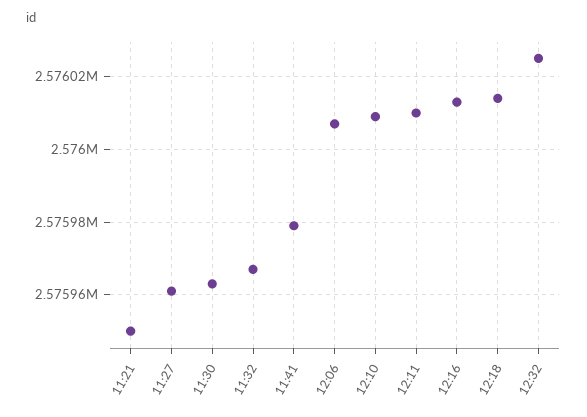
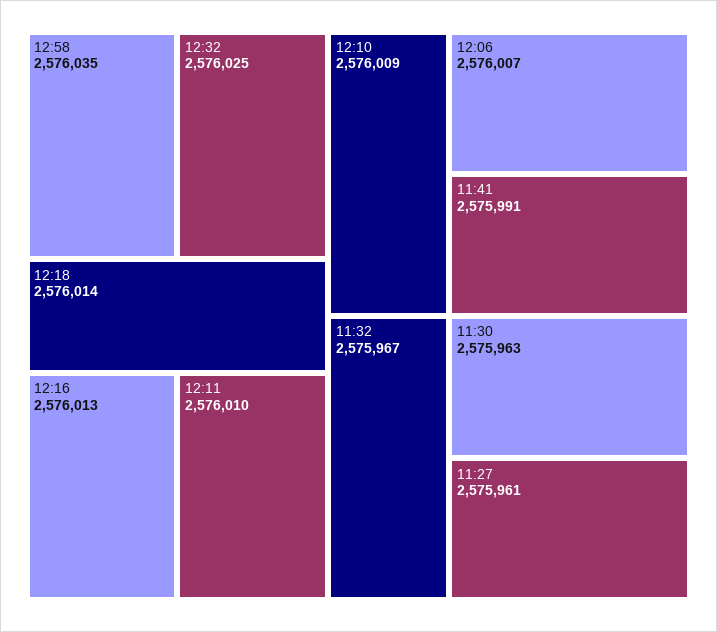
11:21: 2575950 -> none
11:41: 2575980 -> 2575991
12:58: none -> 2576035

